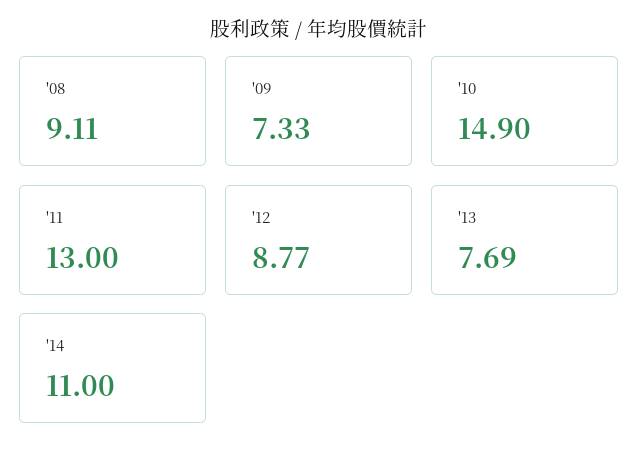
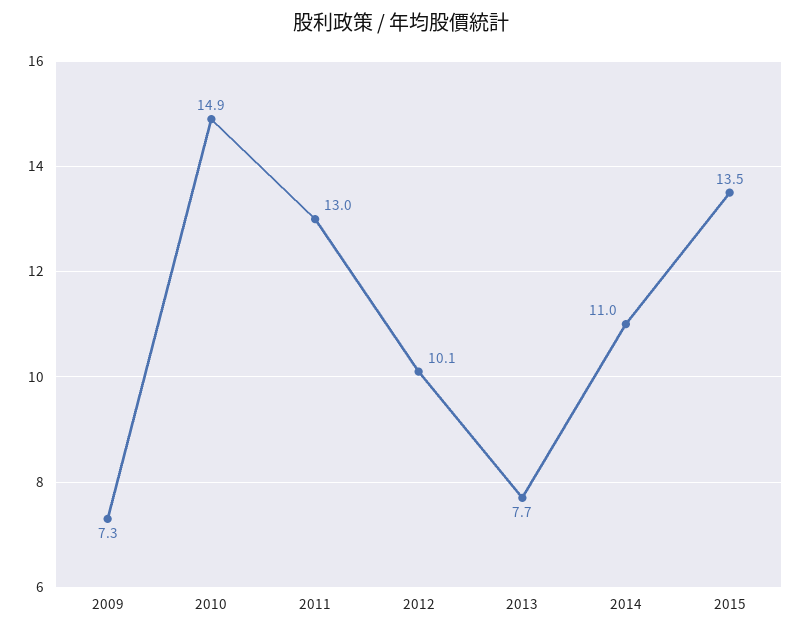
'08: 9.11 -> none
'12: 8.77 -> 10.1
2015: none -> 13.5

